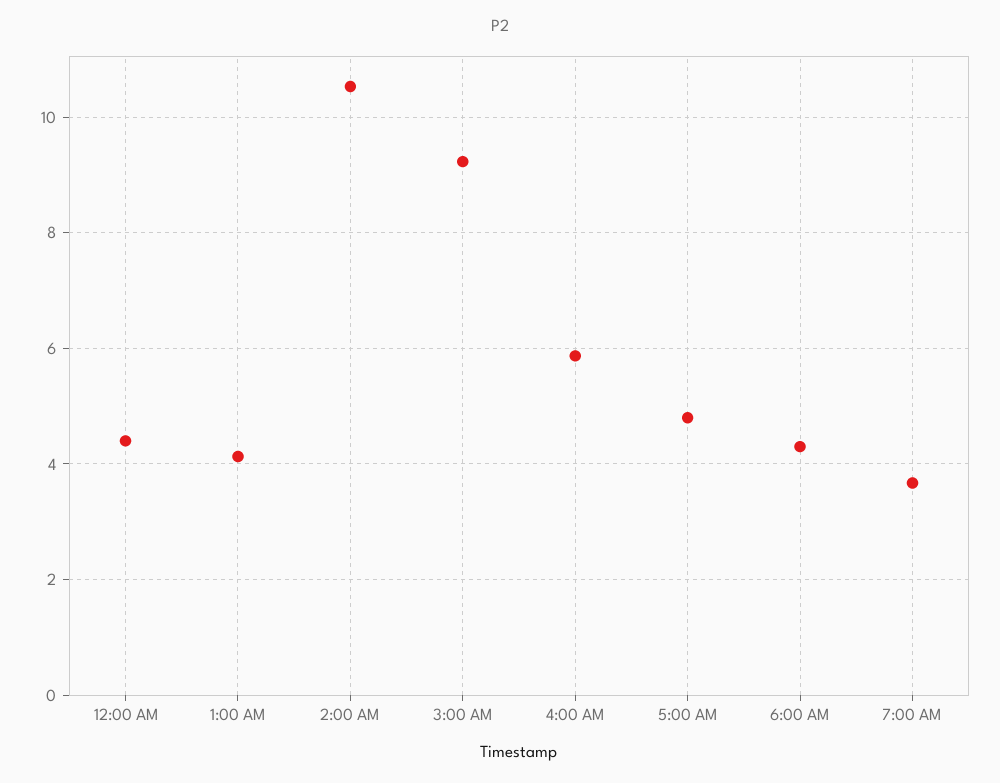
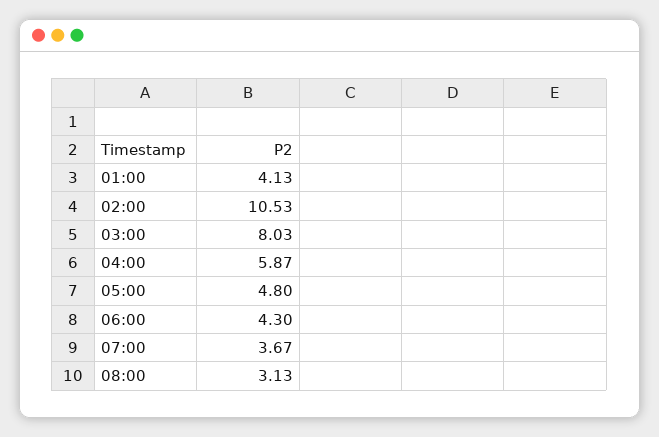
12:00 AM: 4.4 -> none
3:00 AM: 9.2 -> 8.03
08:00: none -> 3.13

